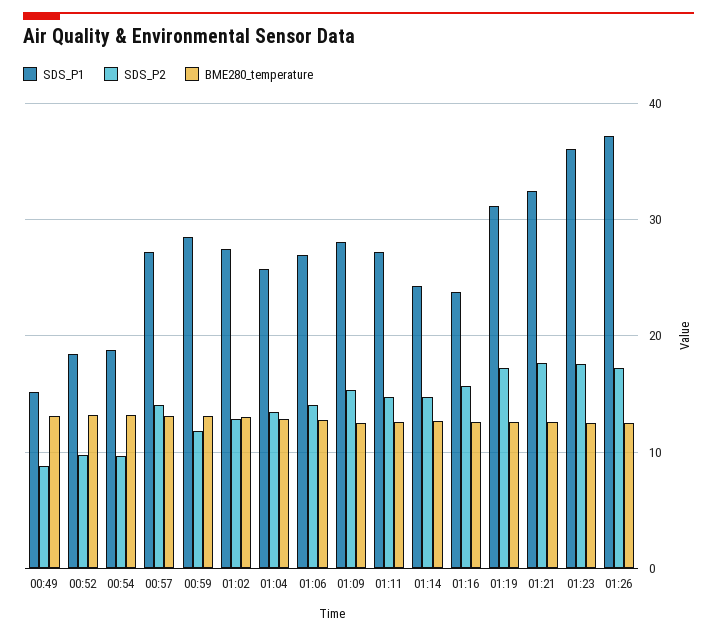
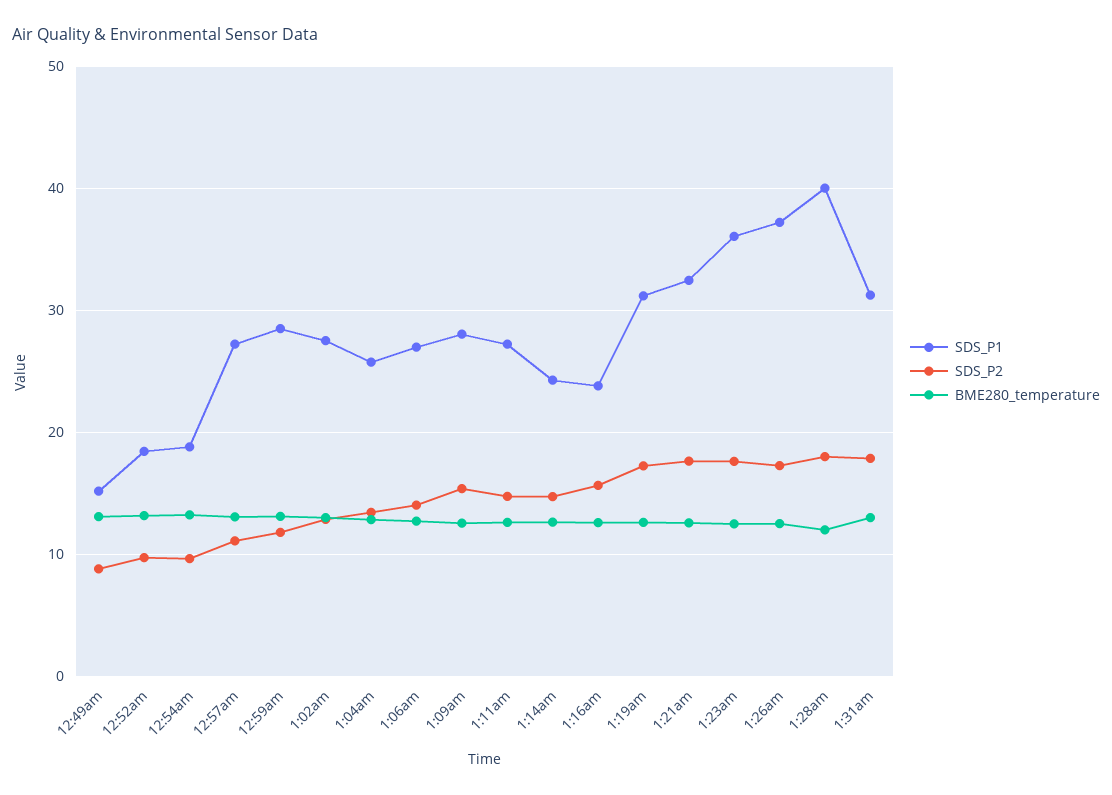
SDS_P2, 00:57: 14 -> 11
SDS_P1, 1:28am: none -> 40
SDS_P2, 1:28am: none -> 18
BME280_temperature, 1:28am: none -> 12
SDS_P1, 1:31am: none -> 31
SDS_P2, 1:31am: none -> 18
BME280_temperature, 1:31am: none -> 13

